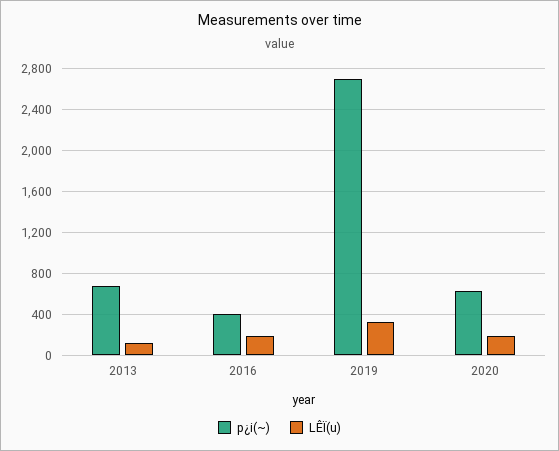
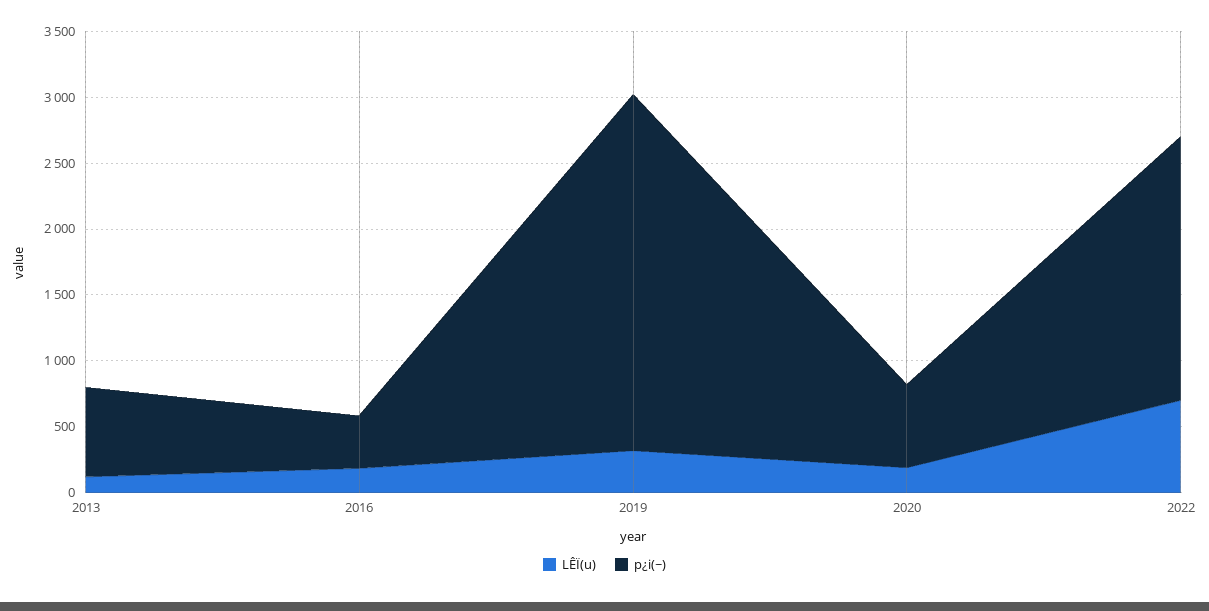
LÊÏ(u), 2022: none -> 700
p¿i(~), 2022: none -> 2000

